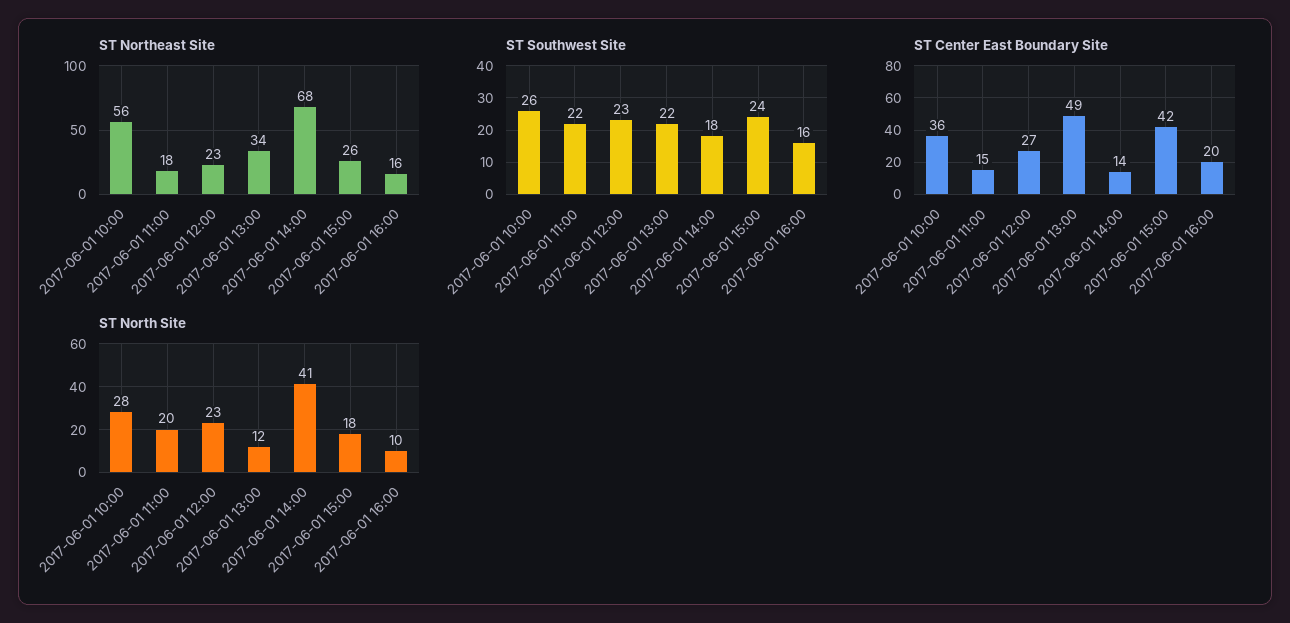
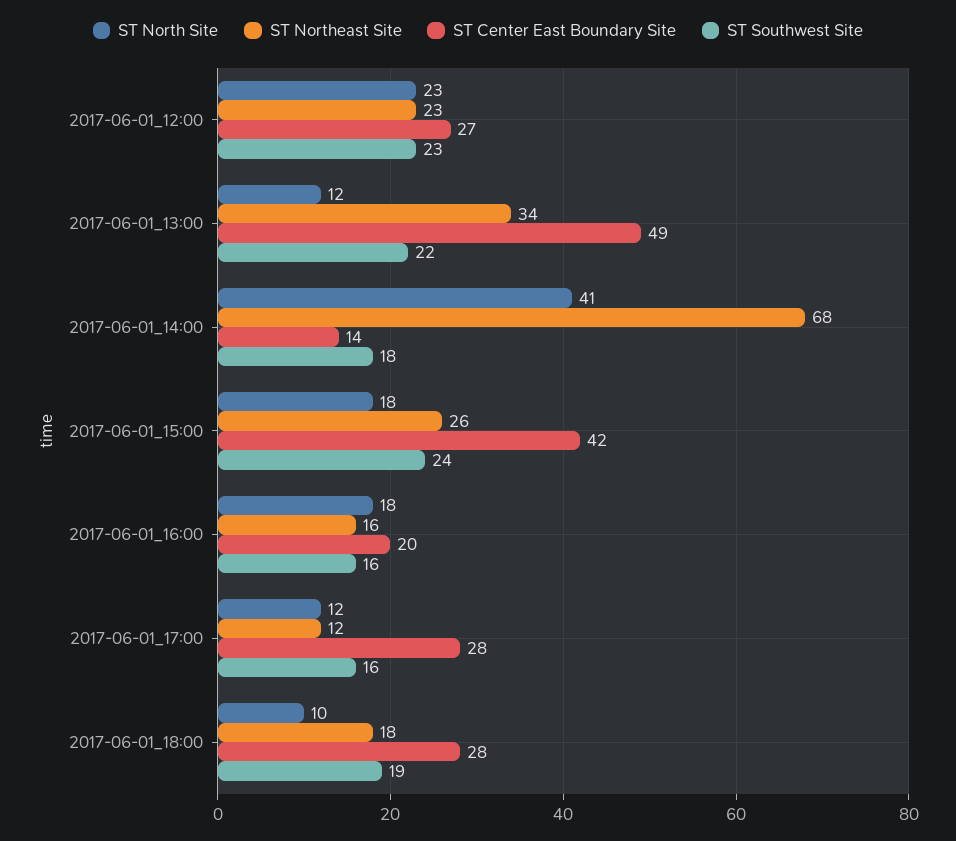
ST Northeast Site, 2017-06-01 10:00: 56 -> none
ST Northeast Site, 2017-06-01 11:00: 18 -> none
ST Southwest Site, 2017-06-01 10:00: 26 -> none
ST Southwest Site, 2017-06-01 11:00: 22 -> none
ST Center East Boundary Site, 2017-06-01 10:00: 36 -> none
ST Center East Boundary Site, 2017-06-01 11:00: 15 -> none
ST North Site, 2017-06-01 10:00: 28 -> none
ST North Site, 2017-06-01 11:00: 20 -> none
ST North Site, 2017-06-01 16:00: 10 -> 18
ST North Site, 2017-06-01_17:00: none -> 12
ST Northeast Site, 2017-06-01_17:00: none -> 12
ST Center East Boundary Site, 2017-06-01_17:00: none -> 28
ST Southwest Site, 2017-06-01_17:00: none -> 16
ST North Site, 2017-06-01_18:00: none -> 10
ST Northeast Site, 2017-06-01_18:00: none -> 18
ST Center East Boundary Site, 2017-06-01_18:00: none -> 28
ST Southwest Site, 2017-06-01_18:00: none -> 19

